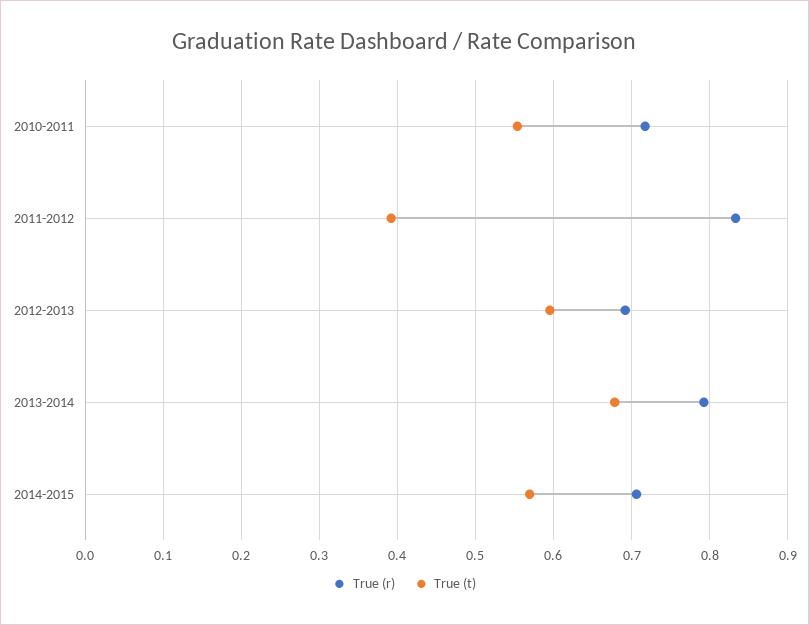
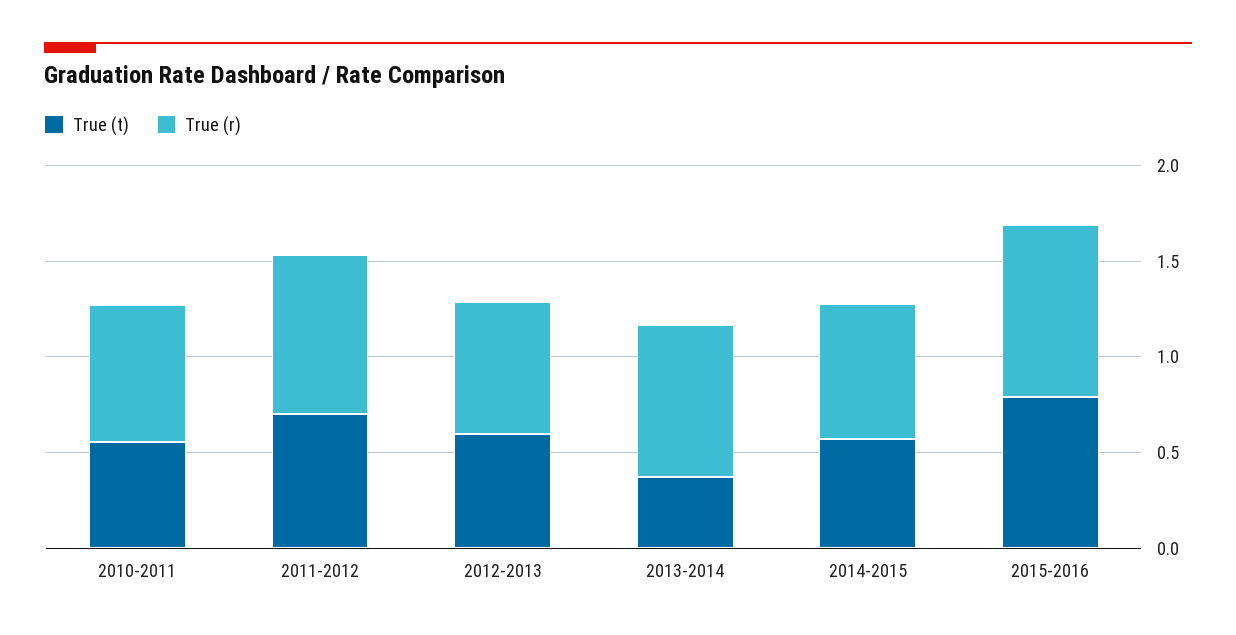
True (t), 2011-2012: 0.39 -> 0.7
True (t), 2013-2014: 0.68 -> 0.4
True (t), 2015-2016: none -> 0.8
True (r), 2015-2016: none -> 0.9

